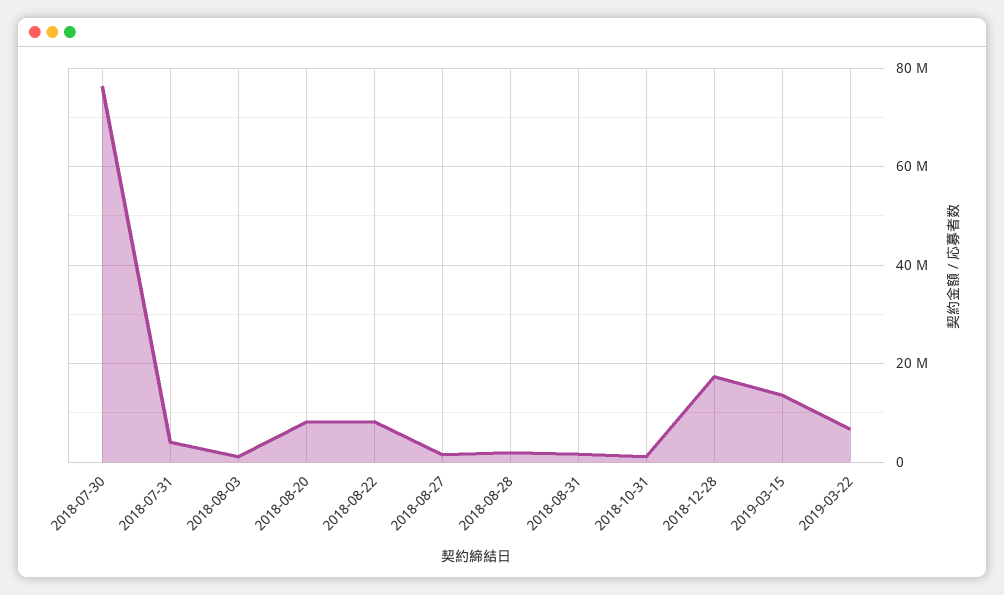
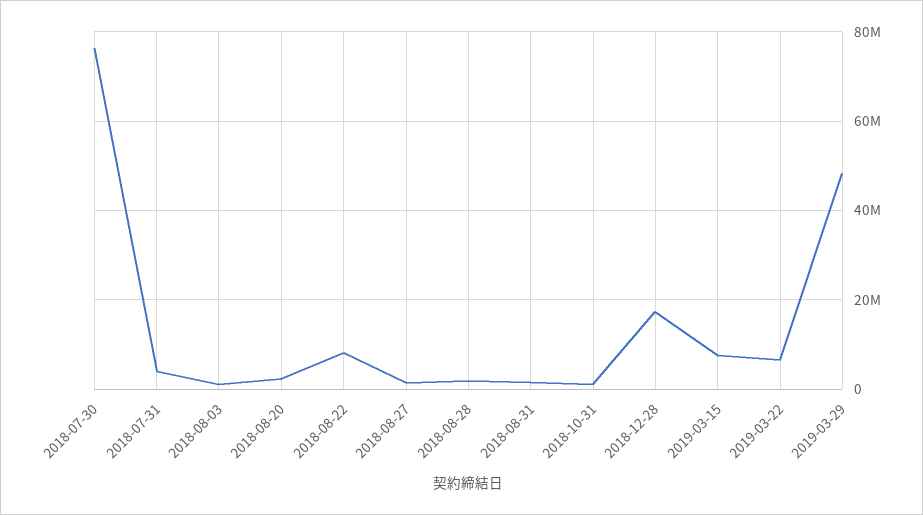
2018-08-20: 8000000 -> 2000000
2019-03-15: 14000000 -> 8000000
2019-03-29: none -> 48000000

